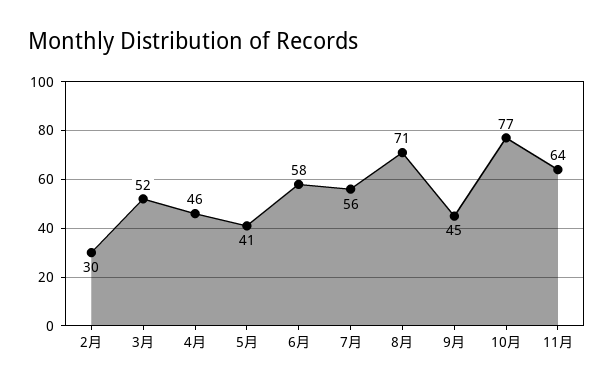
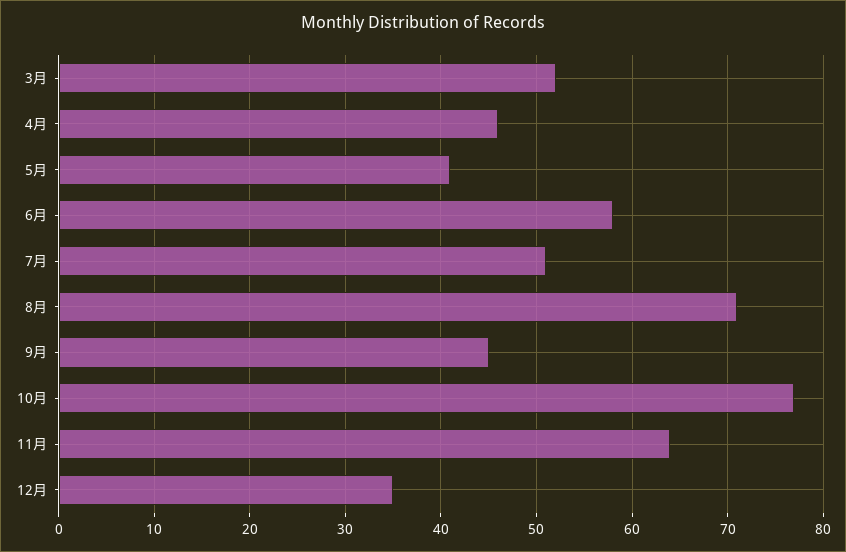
2月: 30 -> none
7月: 56 -> 51
12月: none -> 35

